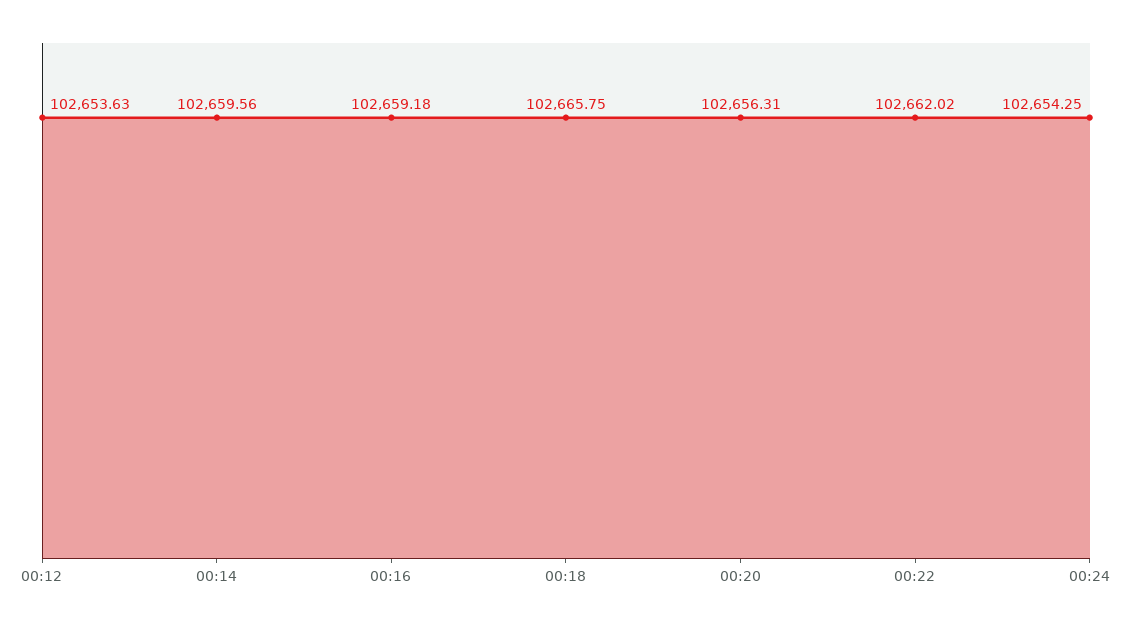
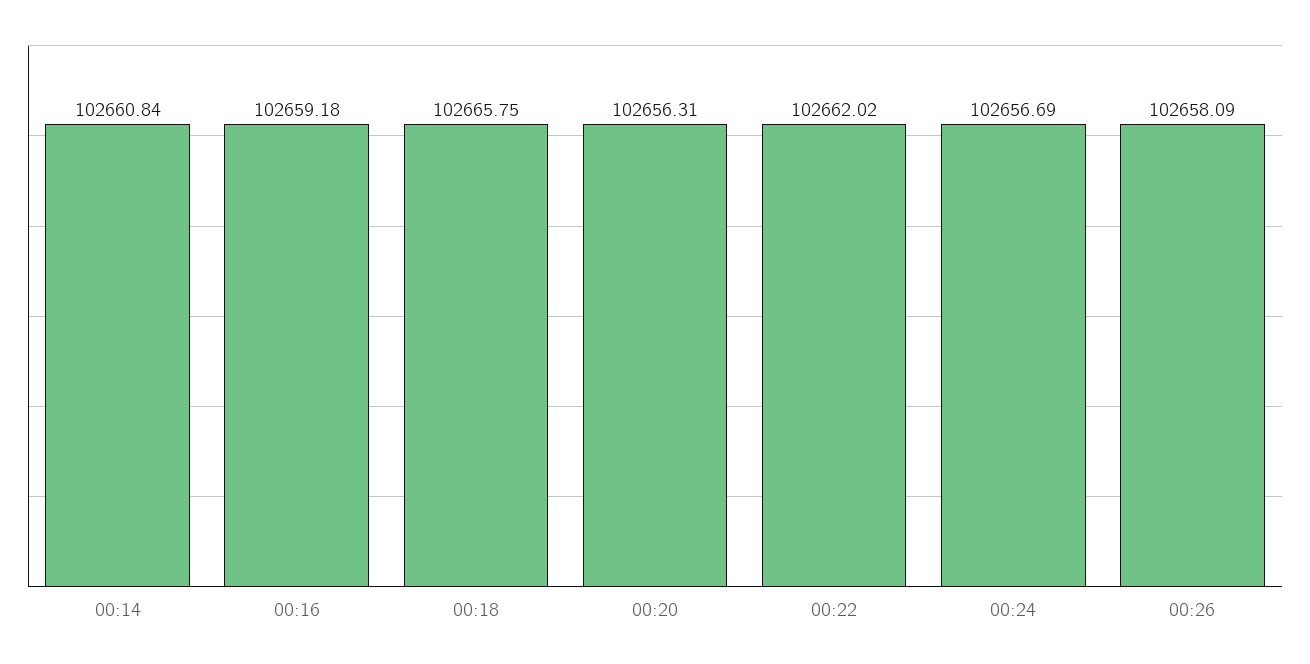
00:12: 102653.63 -> none
00:14: 102659.56 -> 102660.84
00:24: 102654.25 -> 102656.69
00:26: none -> 102658.09

